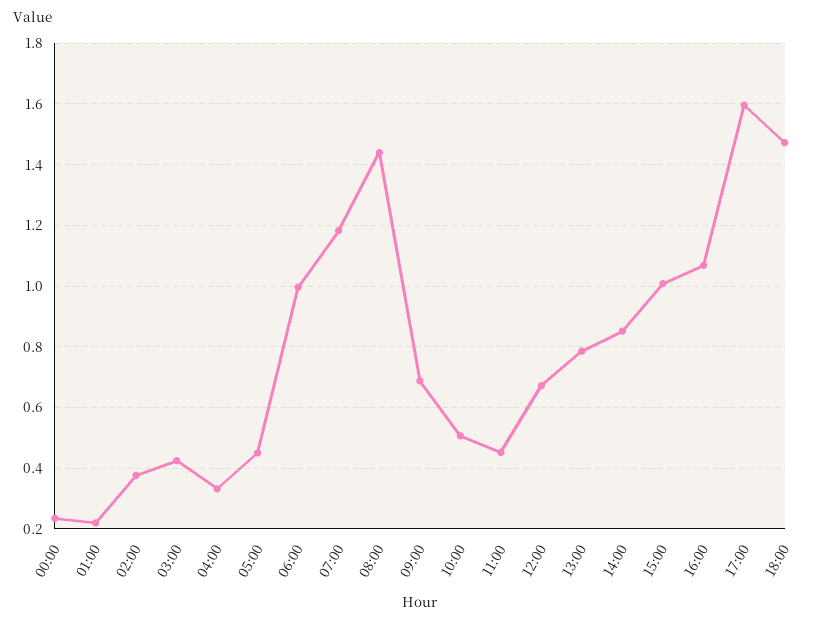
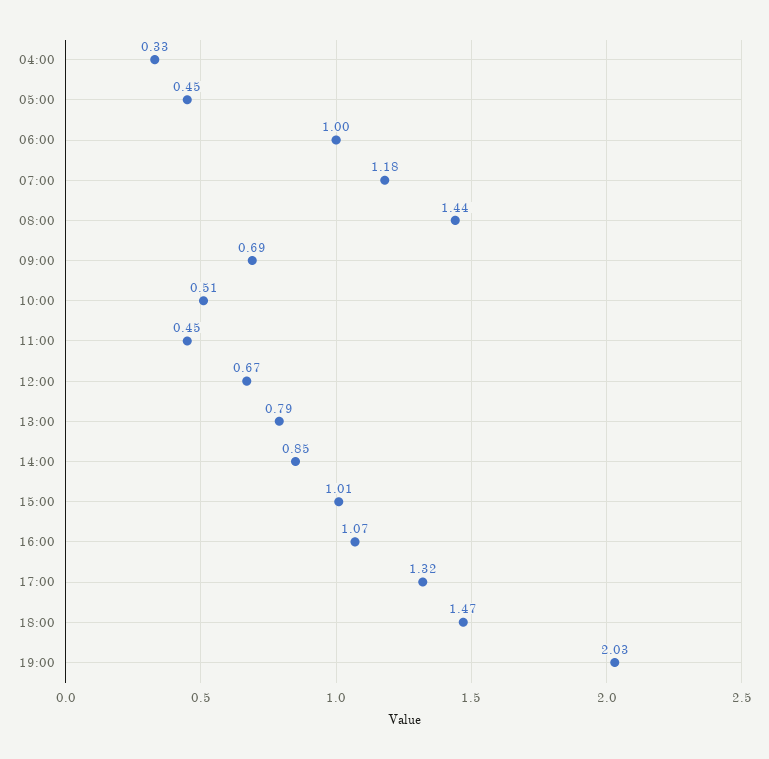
00:00: 0.24 -> none
01:00: 0.22 -> none
02:00: 0.38 -> none
03:00: 0.42 -> none
17:00: 1.6 -> 1.32
19:00: none -> 2.03

